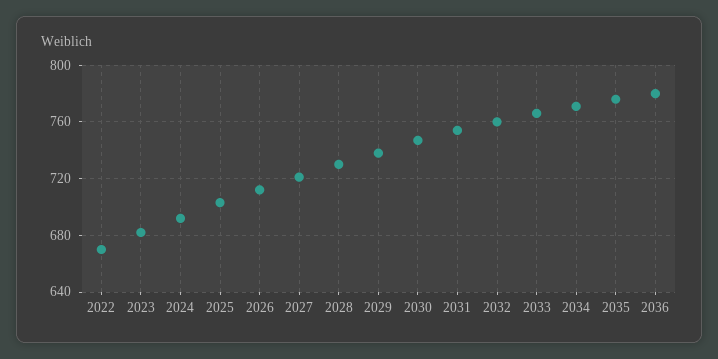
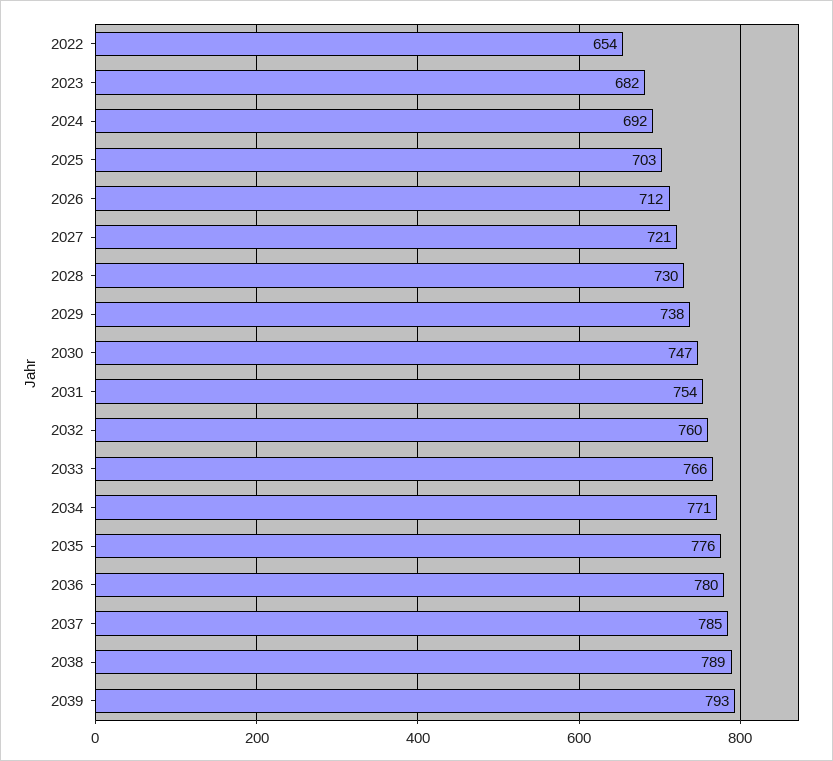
2022: 670 -> 654
2037: none -> 785
2038: none -> 789
2039: none -> 793

